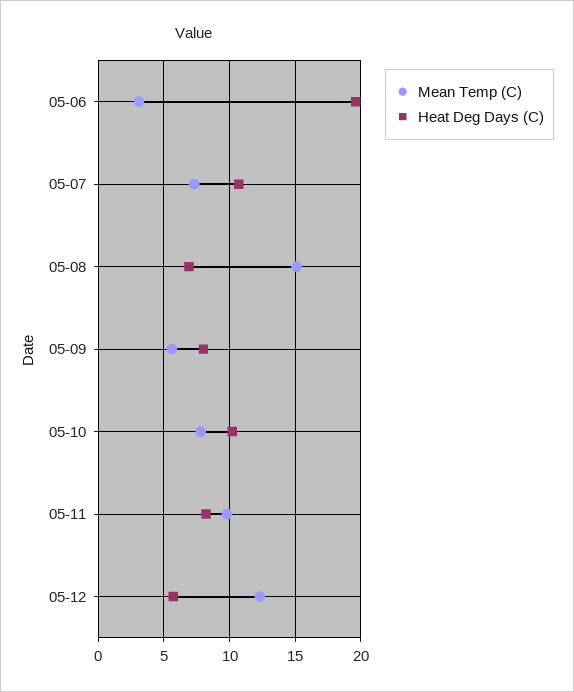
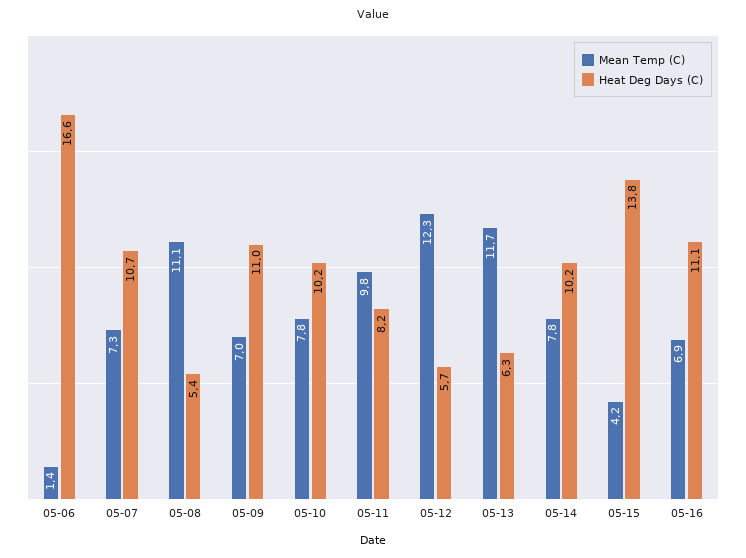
Mean Temp (C), 05-06: 3 -> 1.4
Heat Deg Days (C), 05-06: 19.5 -> 16.6
Mean Temp (C), 05-08: 15 -> 11.1
Heat Deg Days (C), 05-08: 7 -> 5.4
Mean Temp (C), 05-09: 5.5 -> 7
Heat Deg Days (C), 05-09: 8 -> 11
Mean Temp (C), 05-13: none -> 11.7
Heat Deg Days (C), 05-13: none -> 6.3
Mean Temp (C), 05-14: none -> 7.8
Heat Deg Days (C), 05-14: none -> 10.2
Mean Temp (C), 05-15: none -> 4.2
Heat Deg Days (C), 05-15: none -> 13.8
Mean Temp (C), 05-16: none -> 6.9
Heat Deg Days (C), 05-16: none -> 11.1

